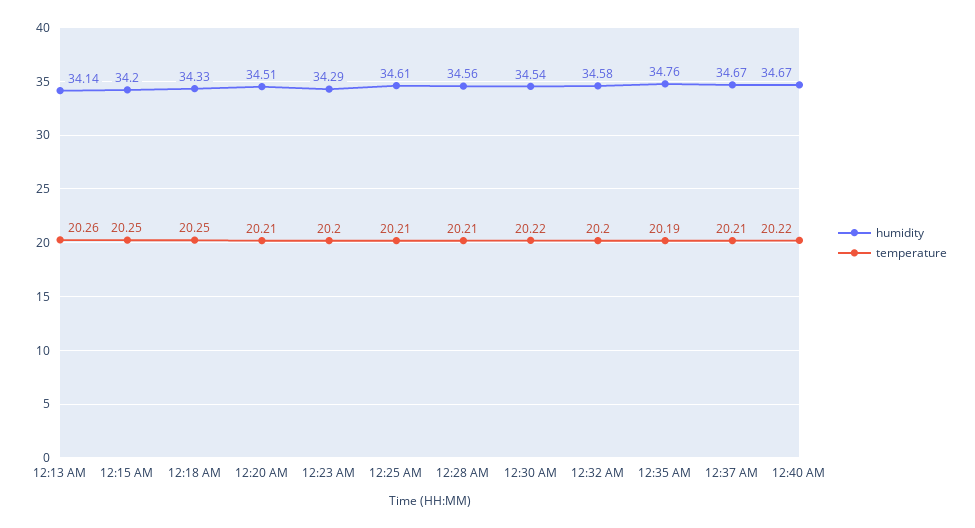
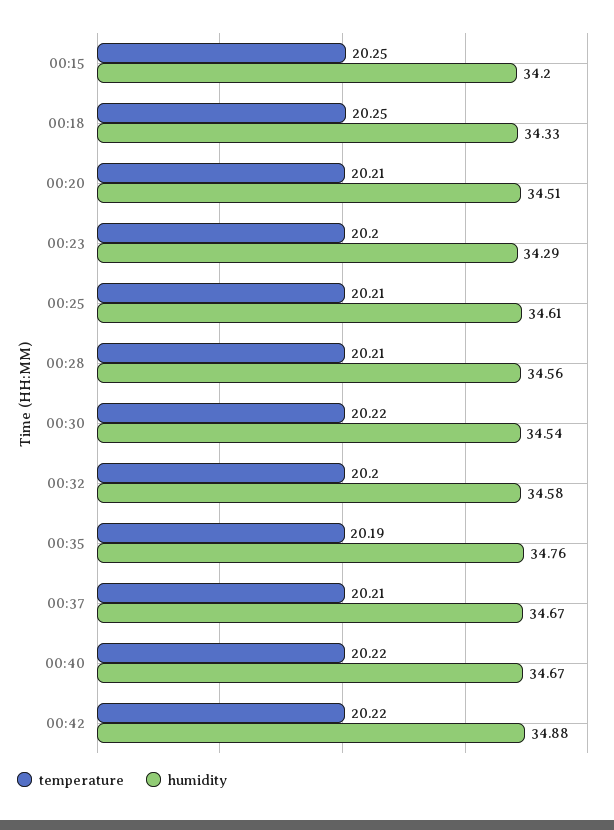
humidity, 12:13 AM: 34.14 -> none
temperature, 12:13 AM: 20.26 -> none
temperature, 00:42: none -> 20.22
humidity, 00:42: none -> 34.88

